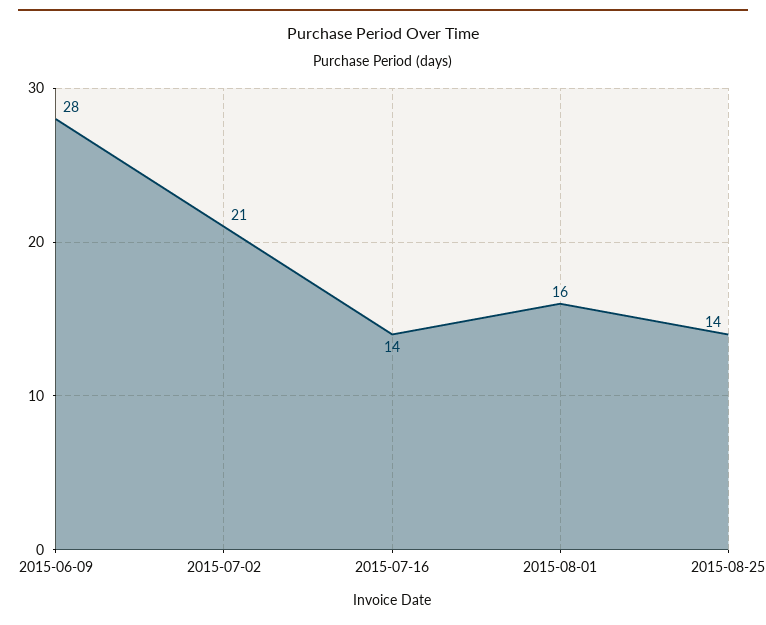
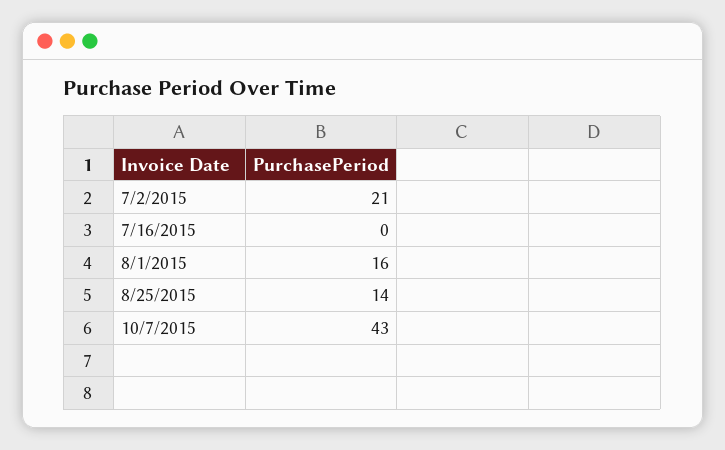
2015-06-09: 28 -> none
2015-07-16: 14 -> 0
10/7/2015: none -> 43

